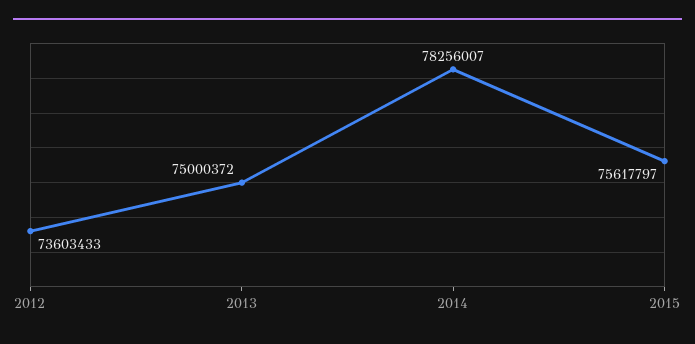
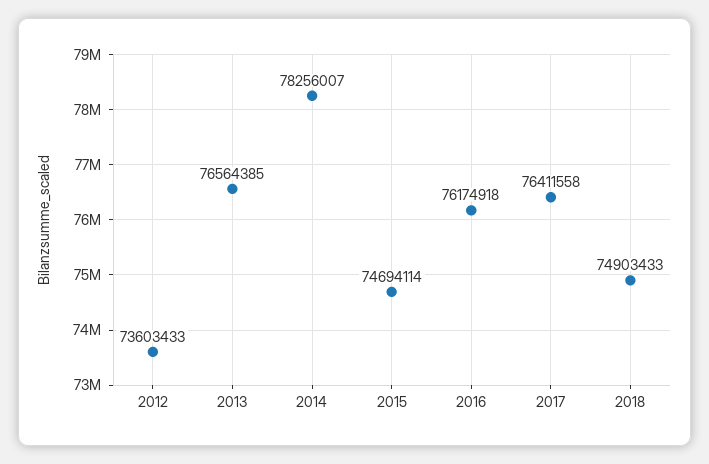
2013: 75000372 -> 76564385
2015: 75617797 -> 74694114
2016: none -> 76174918
2017: none -> 76411558
2018: none -> 74903433

